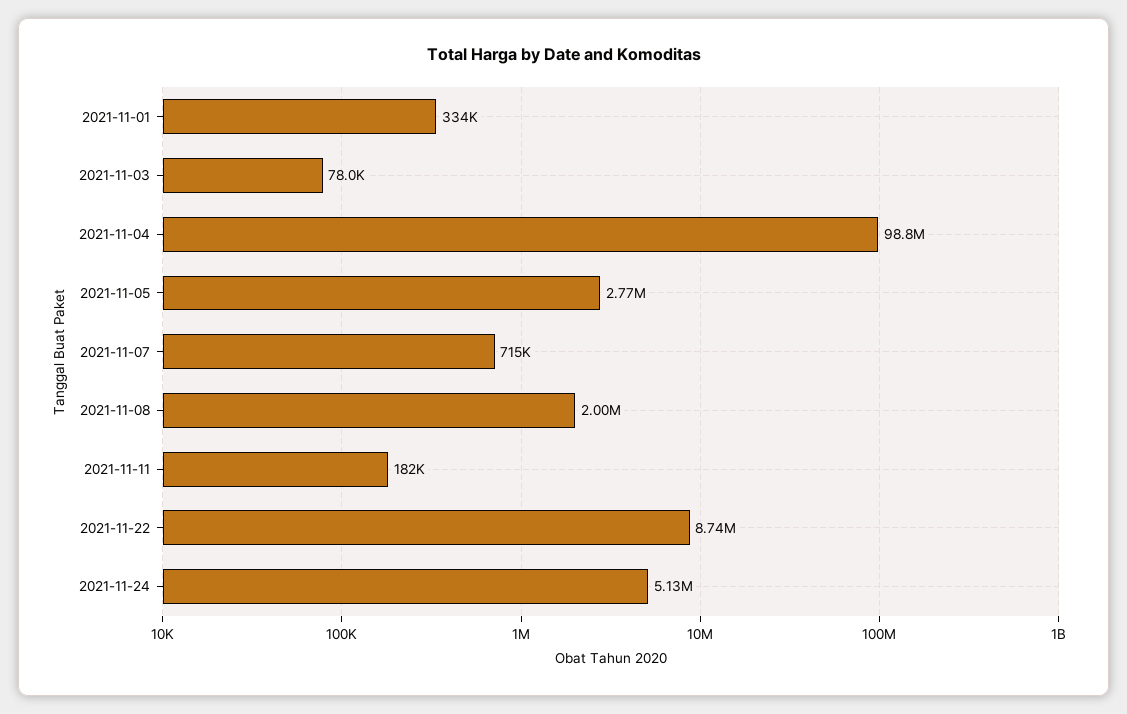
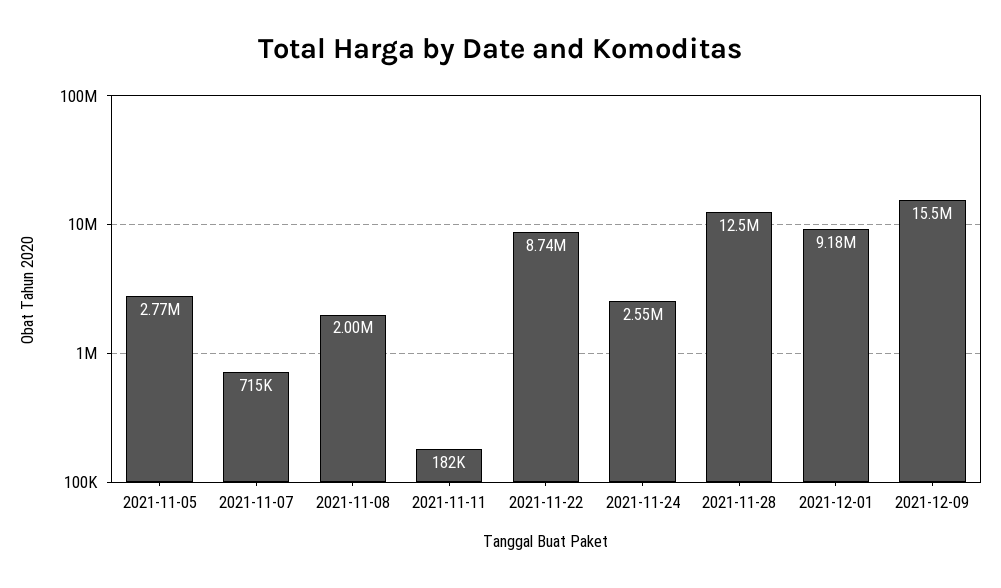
2021-11-01: 334000 -> none
2021-11-03: 78000 -> none
2021-11-04: 98800000 -> none
2021-11-24: 5130000 -> 2550000
2021-11-28: none -> 12500000
2021-12-01: none -> 9180000
2021-12-09: none -> 15500000

